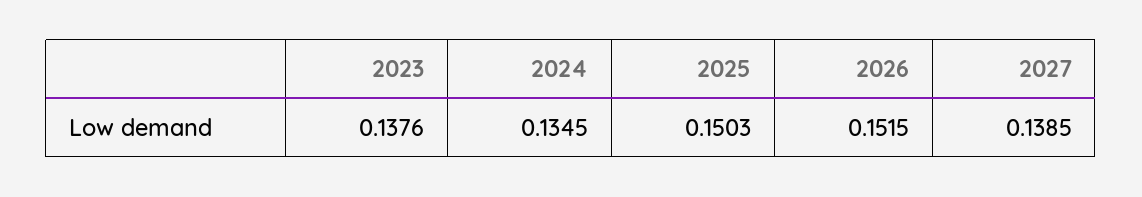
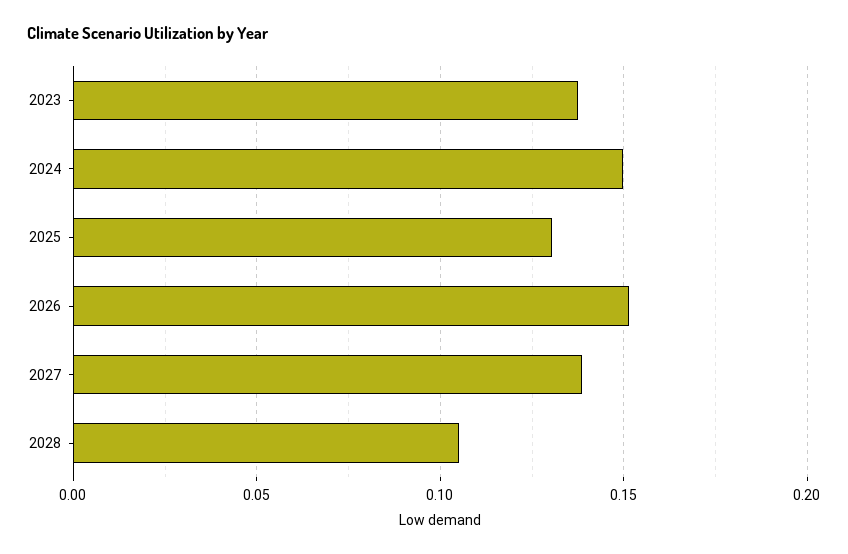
2024: 0.1345 -> 0.15
2025: 0.1503 -> 0.13
2028: none -> 0.105

